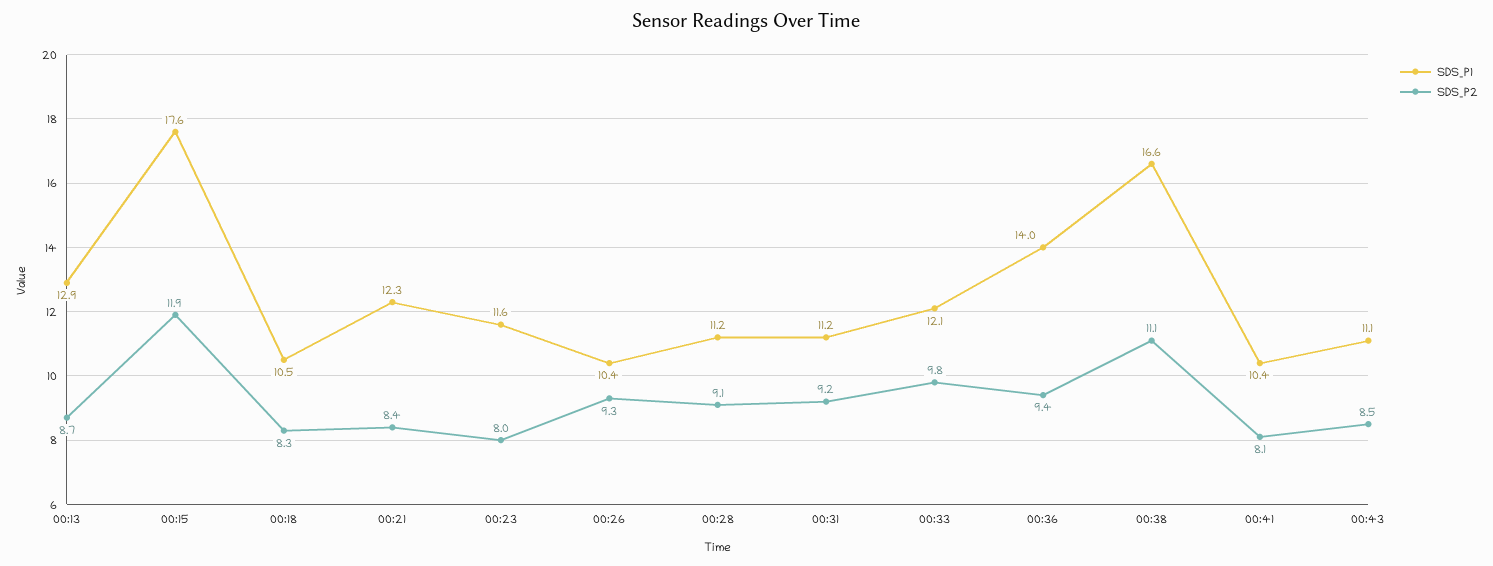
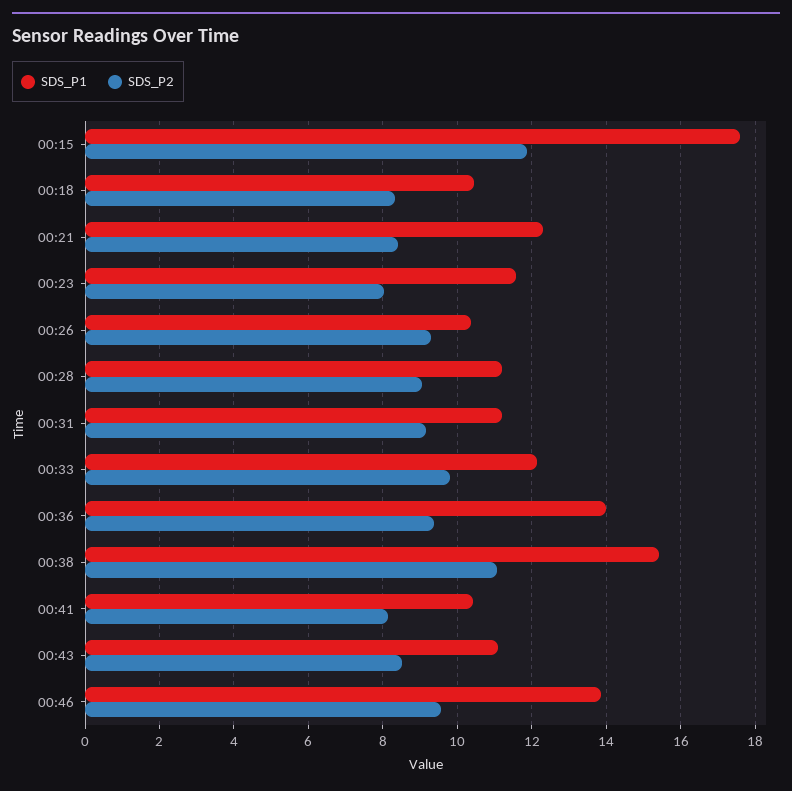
SDS_P1, 00:13: 12.9 -> none
SDS_P2, 00:13: 8.7 -> none
SDS_P1, 00:38: 16.6 -> 15.4
SDS_P1, 00:46: none -> 13.8
SDS_P2, 00:46: none -> 9.6

